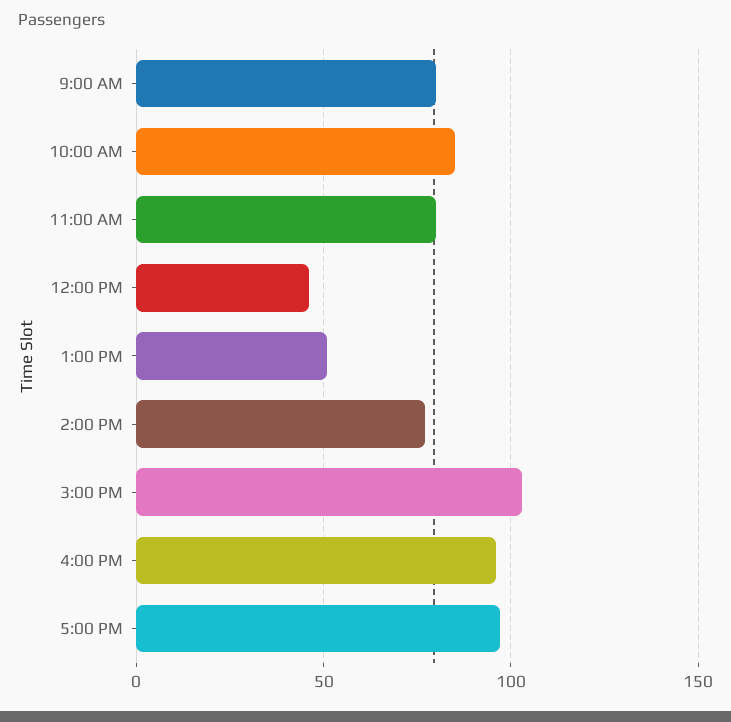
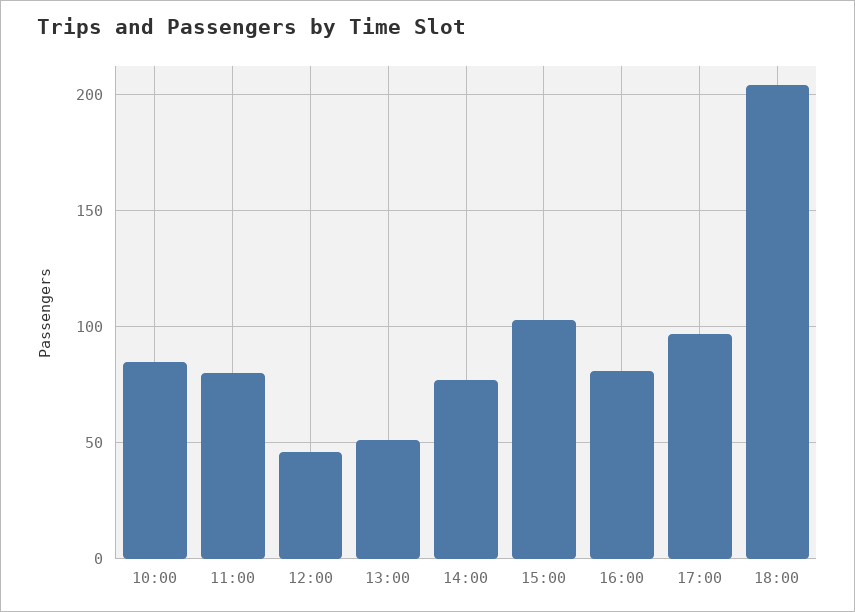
9:00 AM: 80 -> none
4:00 PM: 95 -> 80
18:00: none -> 205

